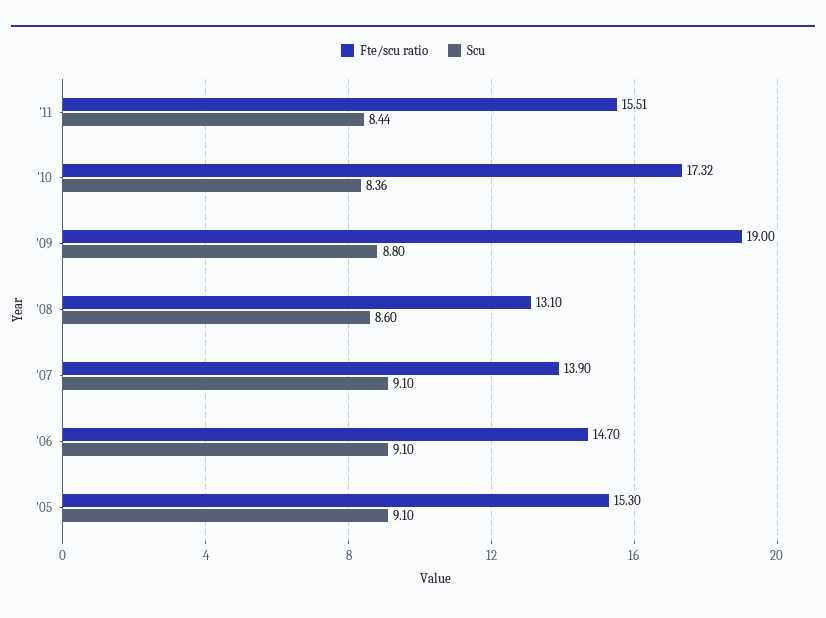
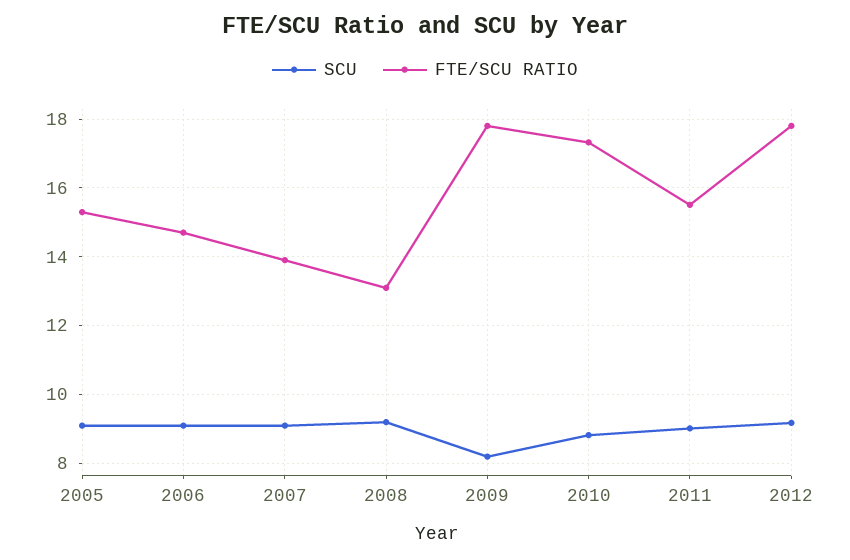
Scu, '11: 8.44 -> 9
Scu, '10: 8.36 -> 8.8
Fte/scu ratio, '09: 19 -> 17.8
Scu, '09: 8.8 -> 8.2
Scu, '08: 8.6 -> 9.2
Scu, 2012: none -> 9.2
Fte/scu ratio, 2012: none -> 17.8

